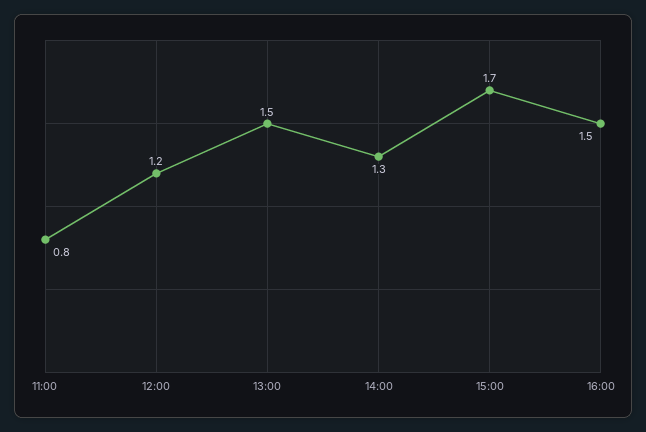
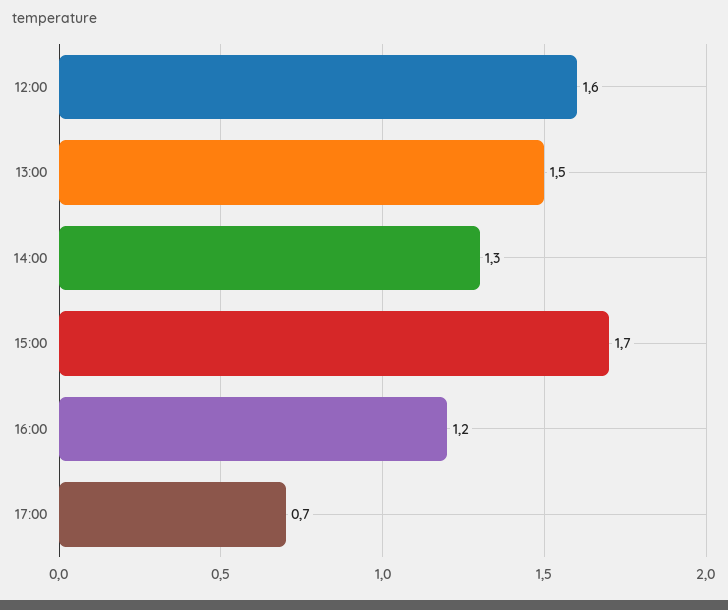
11:00: 0.8 -> none
12:00: 1.2 -> 1.6
16:00: 1.5 -> 1.2
17:00: none -> 0.7

